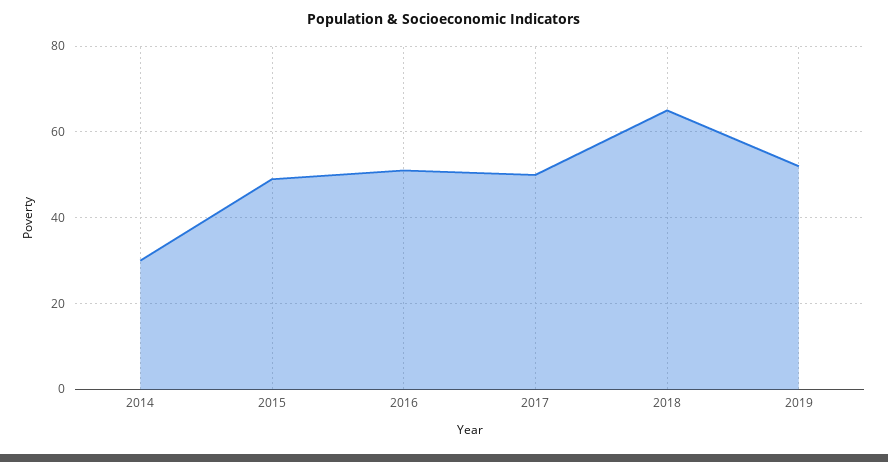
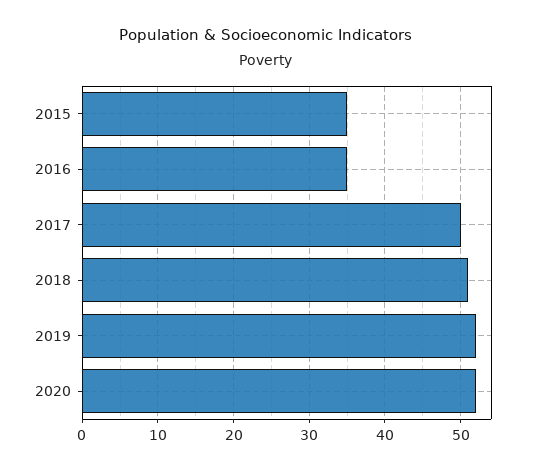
2014: 30 -> none
2015: 50 -> 35
2016: 50 -> 35
2018: 65 -> 51
2020: none -> 52

